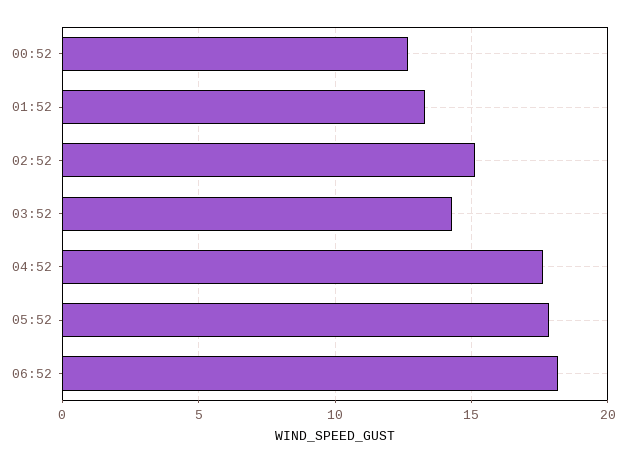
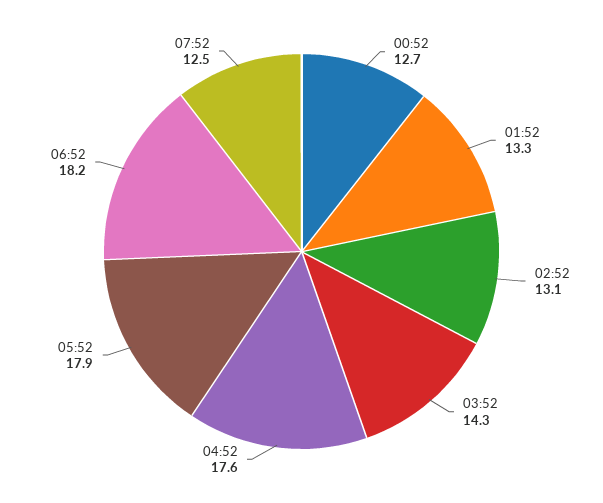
02:52: 15 -> 13.1
07:52: none -> 12.5

